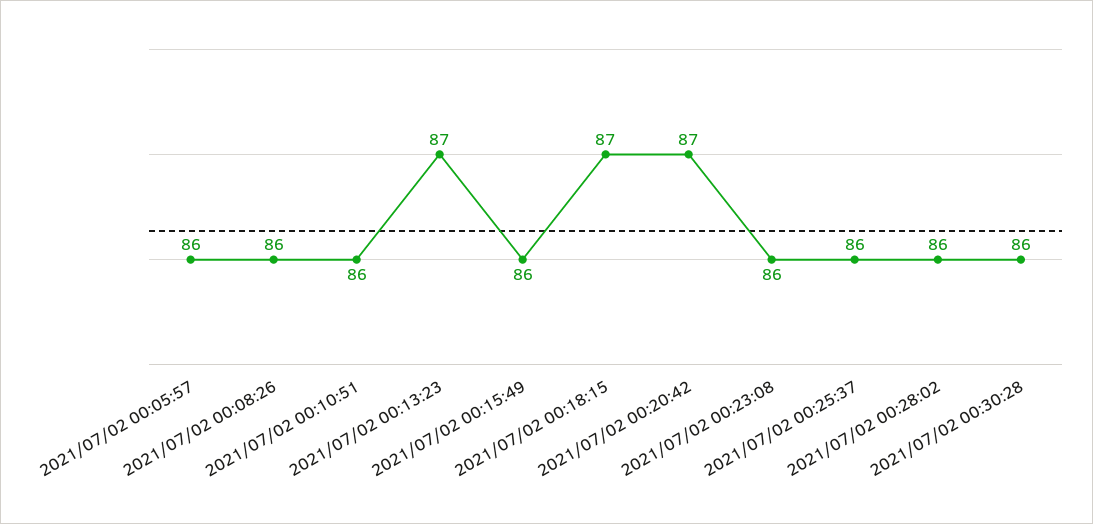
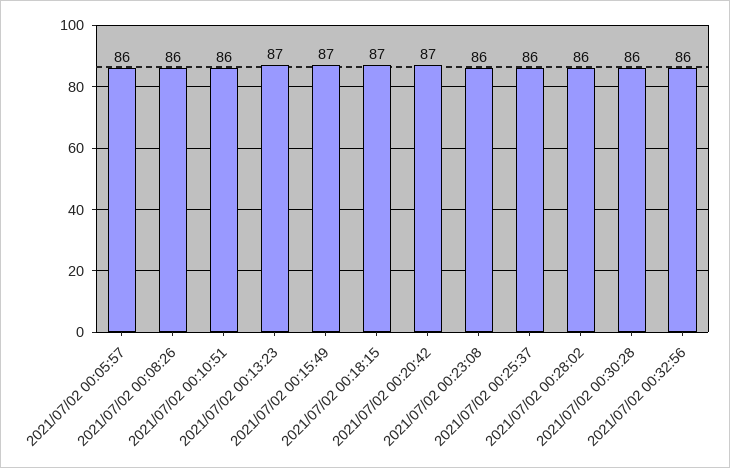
2021/07/02 00:15:49: 86 -> 87
2021/07/02 00:32:56: none -> 86

